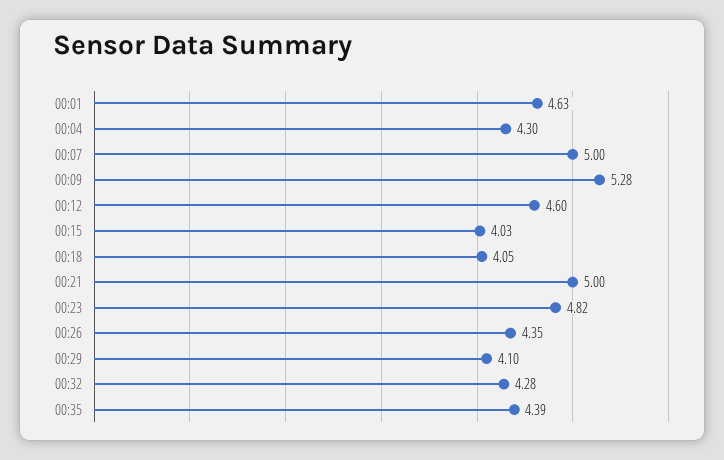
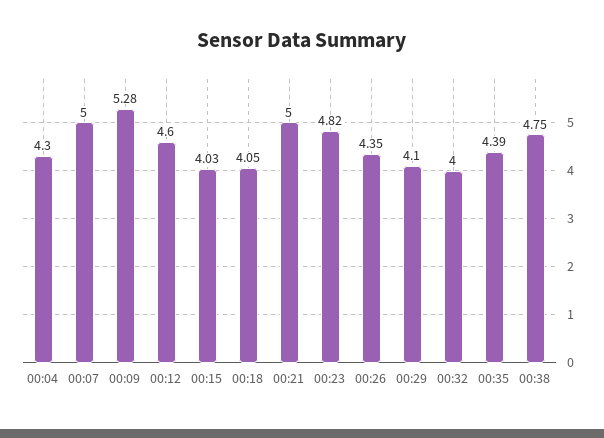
00:01: 4.63 -> none
00:32: 4.28 -> 4
00:38: none -> 4.75

